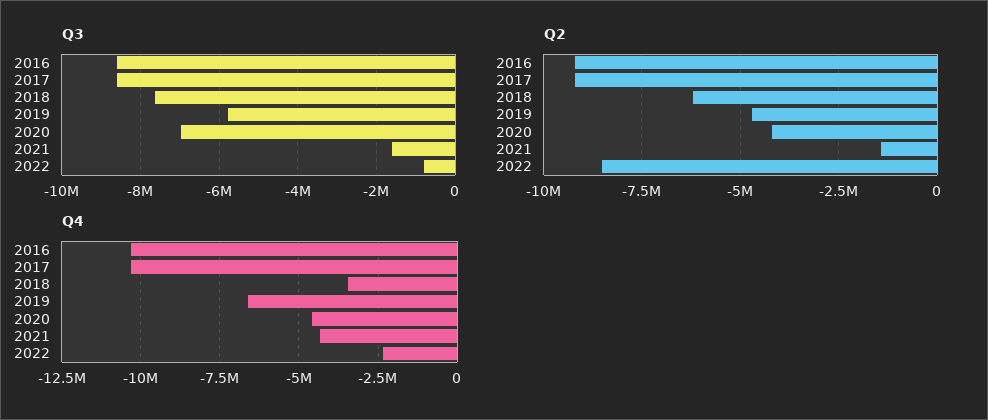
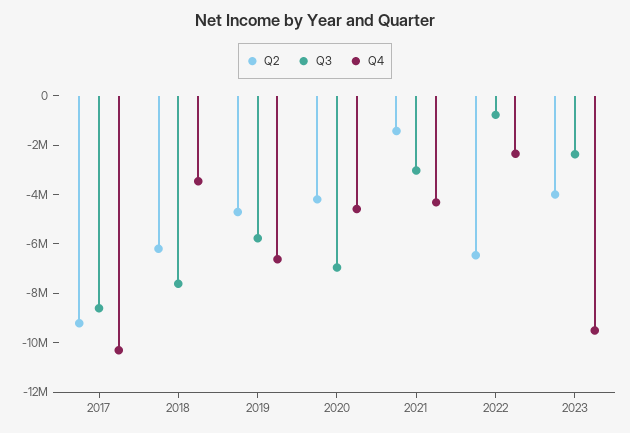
Q3, 2016: -8600000 -> none
Q3, 2021: -1600000 -> -3000000
Q2, 2016: -9250000 -> none
Q2, 2022: -8500000 -> -6500000
Q4, 2016: -10250000 -> none
Q2, 2023: none -> -4000000
Q3, 2023: none -> -2500000
Q4, 2023: none -> -9500000

